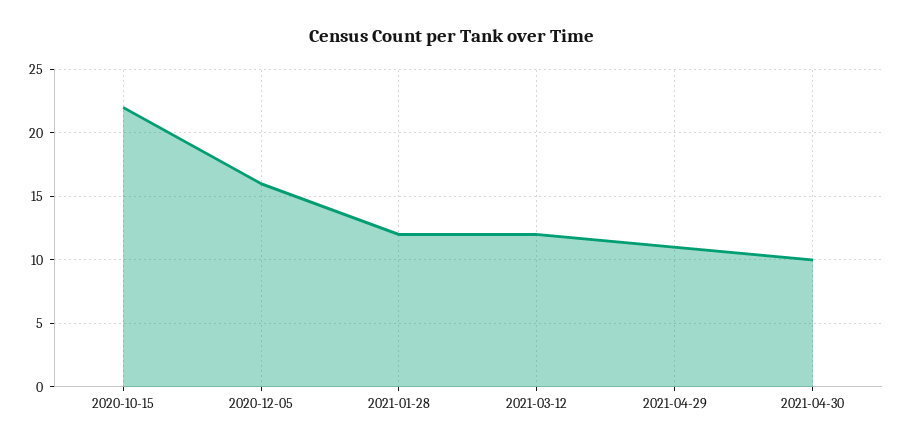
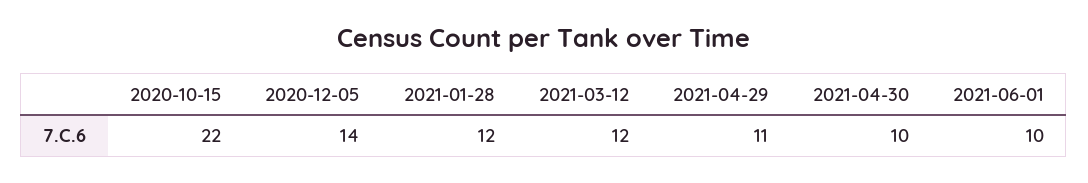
2020-12-05: 16 -> 14
2021-06-01: none -> 10

